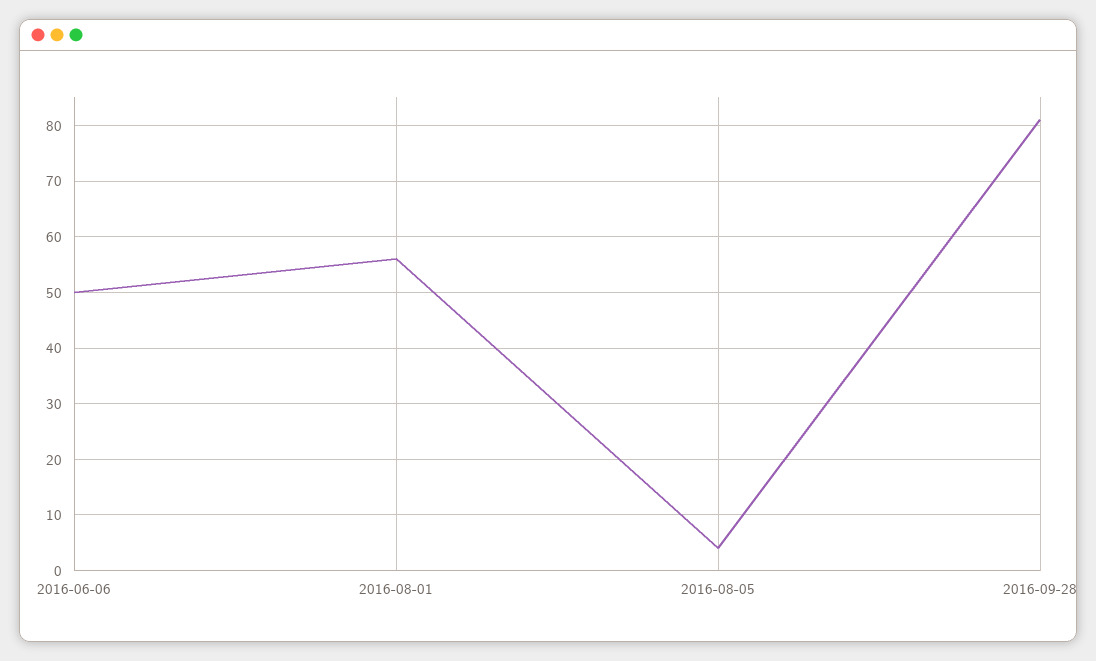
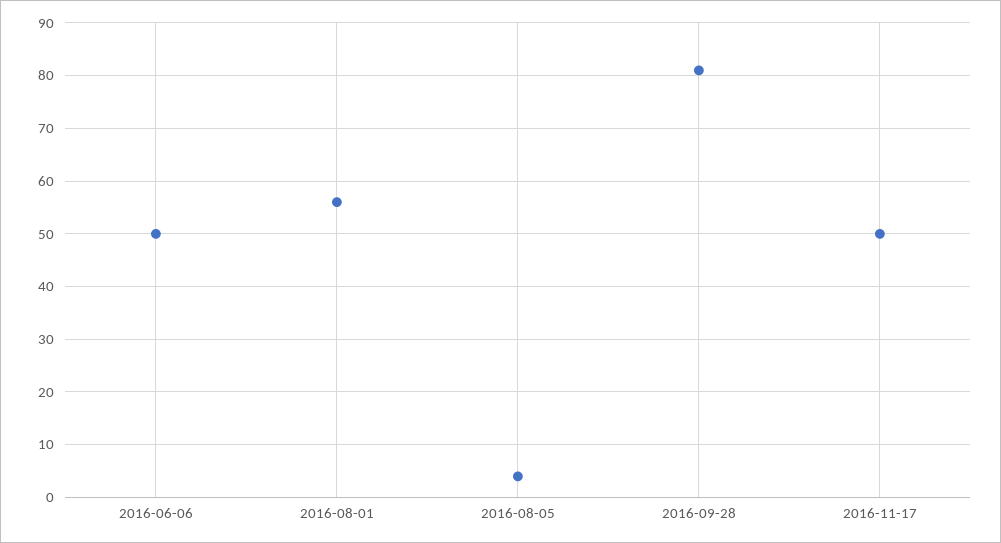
2016-11-17: none -> 50

